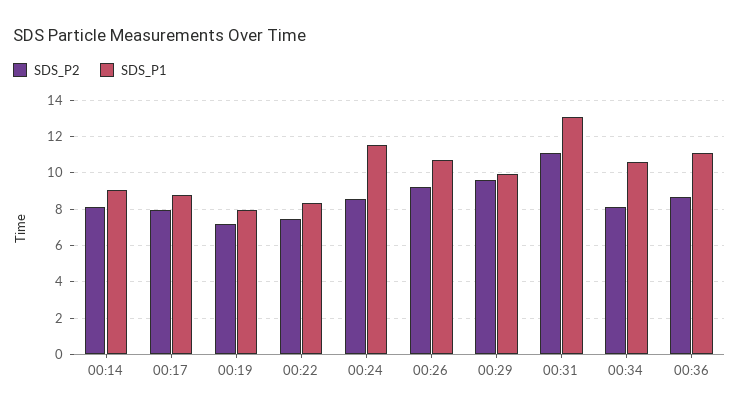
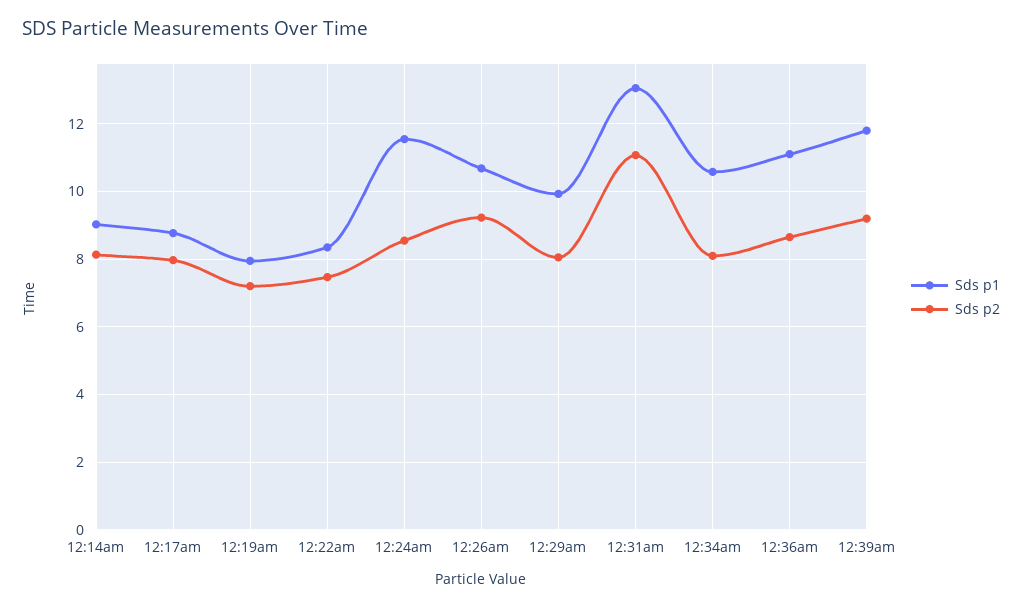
SDS_P2, 00:29: 9.5 -> 8
SDS_P1, 12:39am: none -> 11.8
SDS_P2, 12:39am: none -> 9.2

